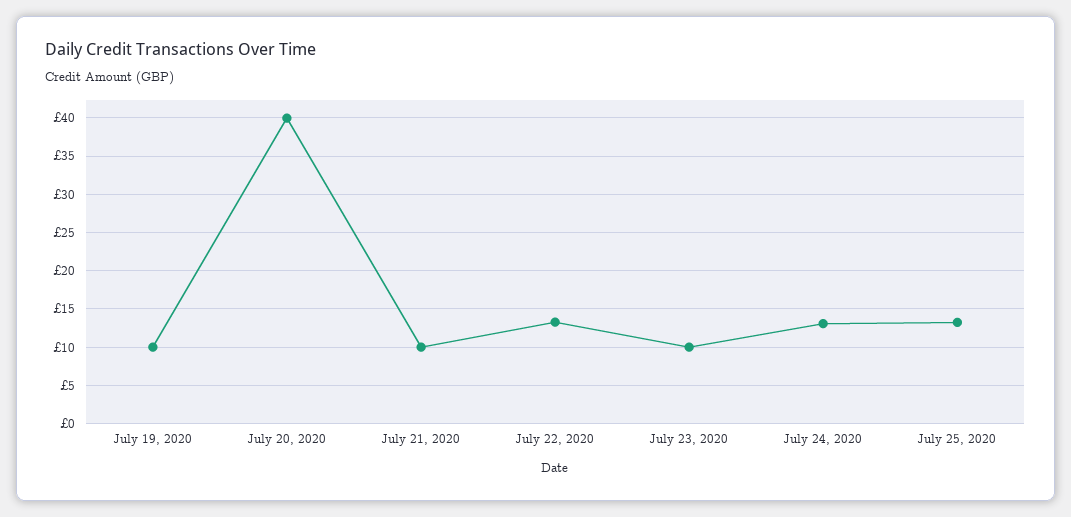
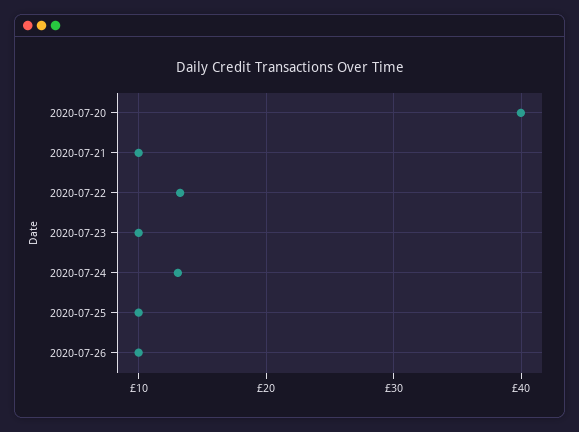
July 19, 2020: 10 -> none
July 25, 2020: 13 -> 10
2020-07-26: none -> 10

